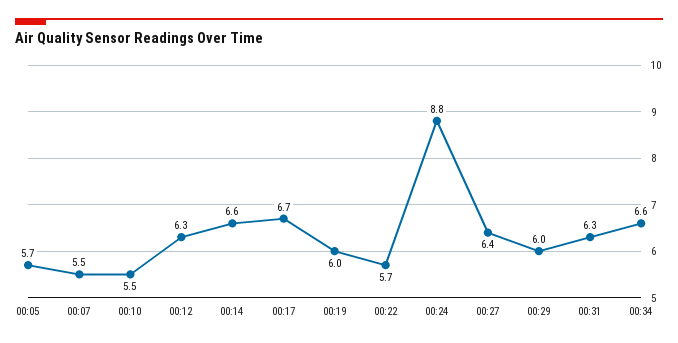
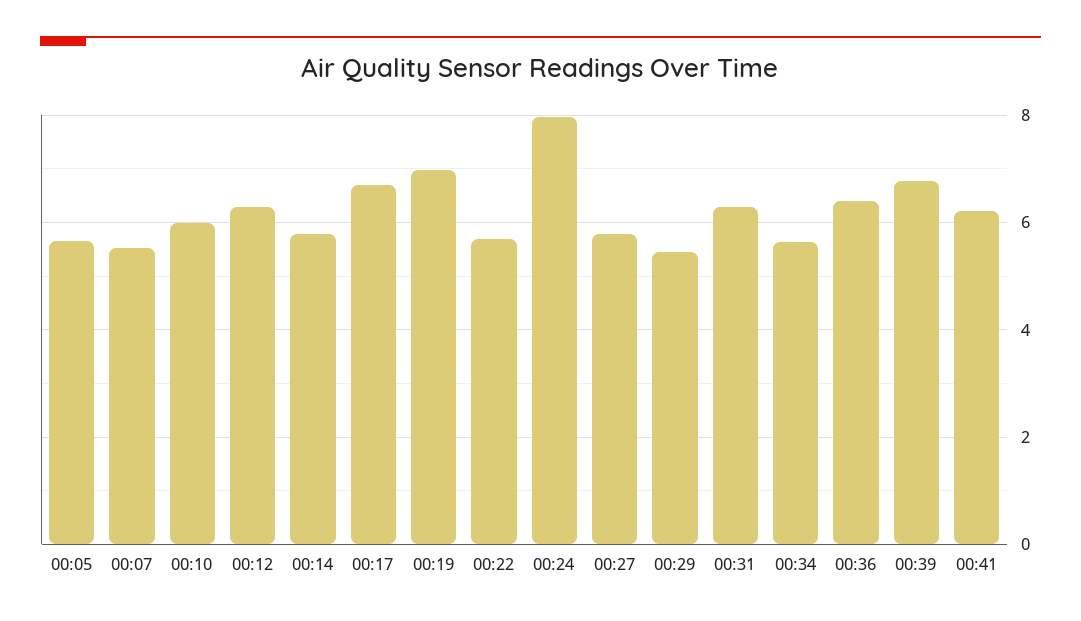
00:10: 5.5 -> 6
00:14: 6.6 -> 5.8
00:19: 6 -> 7
00:24: 8.8 -> 8
00:27: 6.4 -> 5.8
00:29: 6 -> 5.4
00:34: 6.6 -> 5.6
00:36: none -> 6.4
00:39: none -> 6.8
00:41: none -> 6.2

